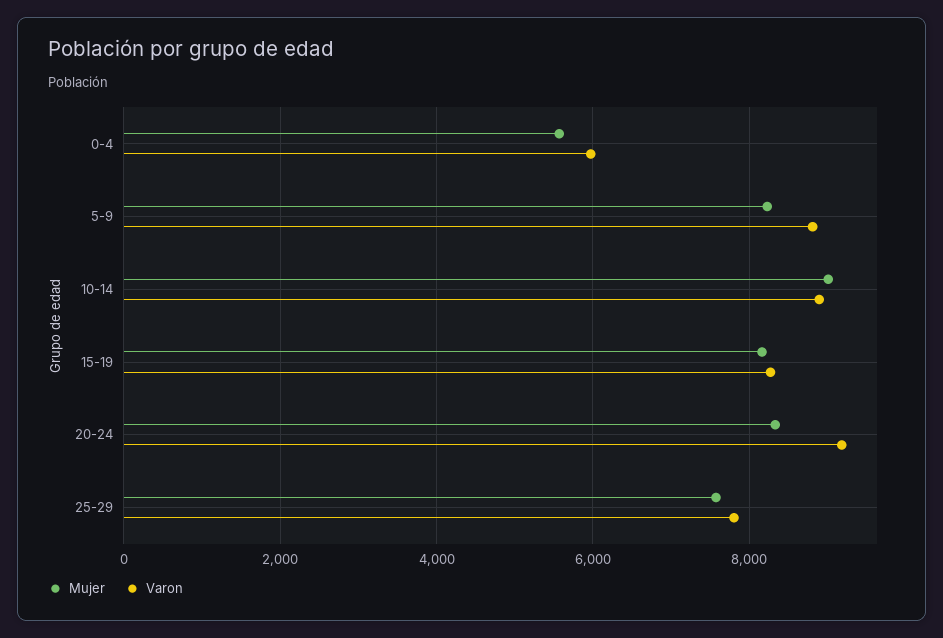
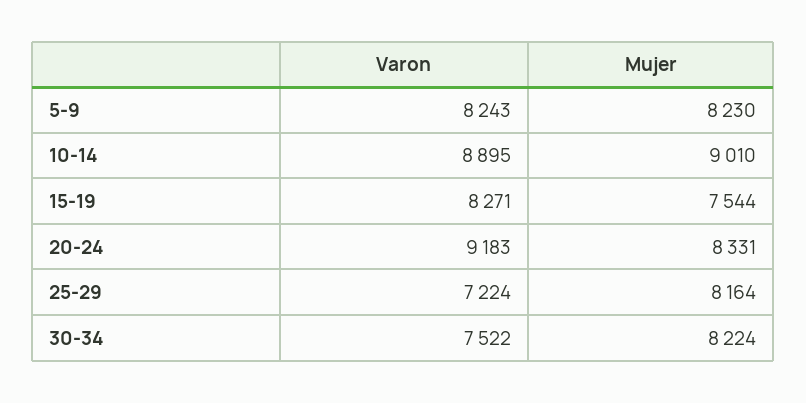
Mujer, 0-4: 5600 -> none
Varon, 0-4: 6000 -> none
Varon, 5-9: 8800 -> 8243
Mujer, 15-19: 8200 -> 7544
Mujer, 25-29: 7600 -> 8164
Varon, 25-29: 7800 -> 7224
Varon, 30-34: none -> 7522
Mujer, 30-34: none -> 8224

